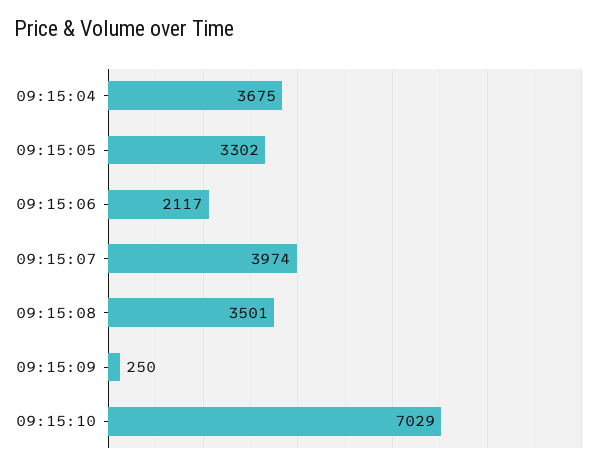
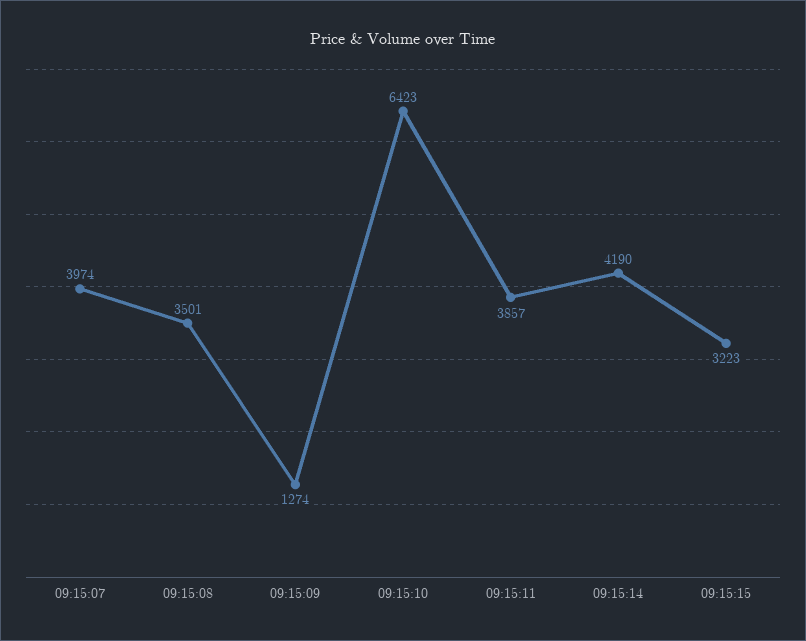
09:15:04: 3675 -> none
09:15:05: 3302 -> none
09:15:06: 2117 -> none
09:15:09: 250 -> 1274
09:15:10: 7029 -> 6423
09:15:11: none -> 3857
09:15:14: none -> 4190
09:15:15: none -> 3223

